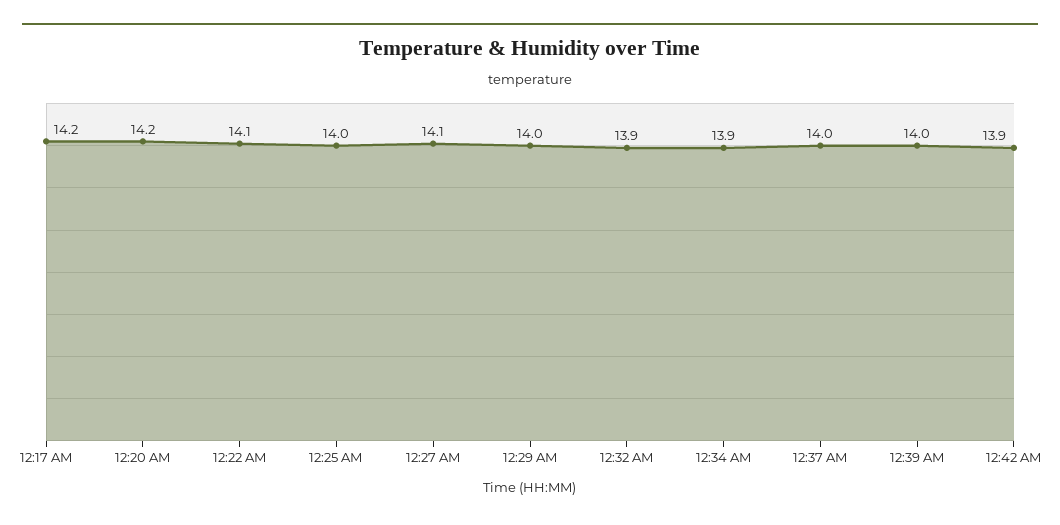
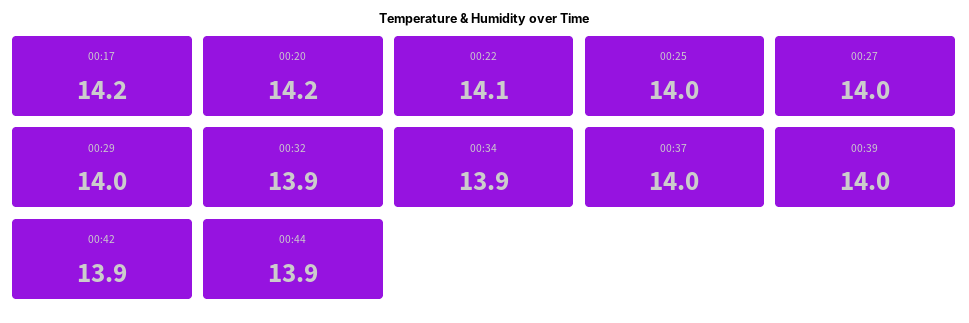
12:27 AM: 14.1 -> 14
00:44: none -> 13.9

